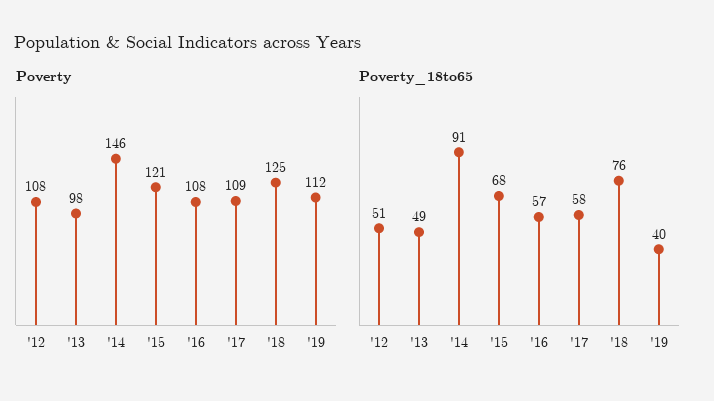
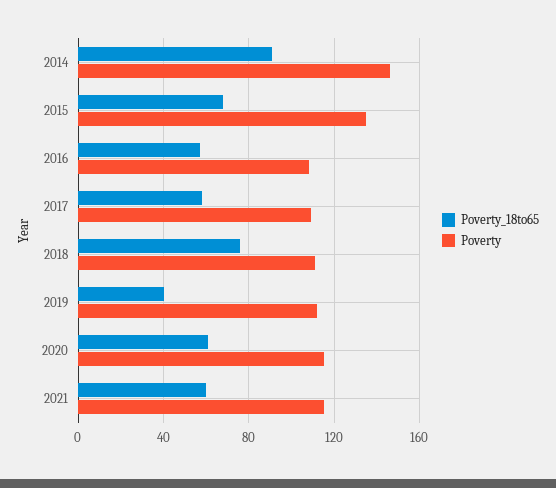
Poverty, '12: 108 -> none
Poverty, '13: 98 -> none
Poverty, '15: 121 -> 135
Poverty, '18: 125 -> 110
Poverty_18to65, '12: 51 -> none
Poverty_18to65, '13: 49 -> none
Poverty_18to65, 2020: none -> 60
Poverty, 2020: none -> 115
Poverty_18to65, 2021: none -> 60
Poverty, 2021: none -> 115

